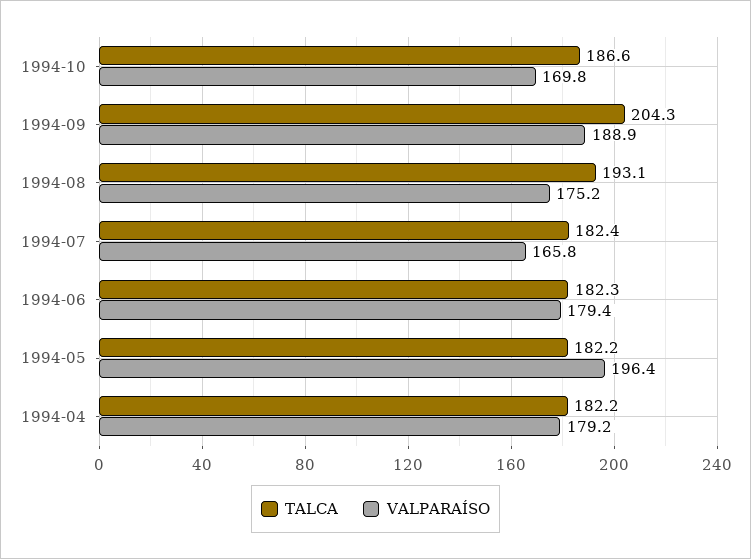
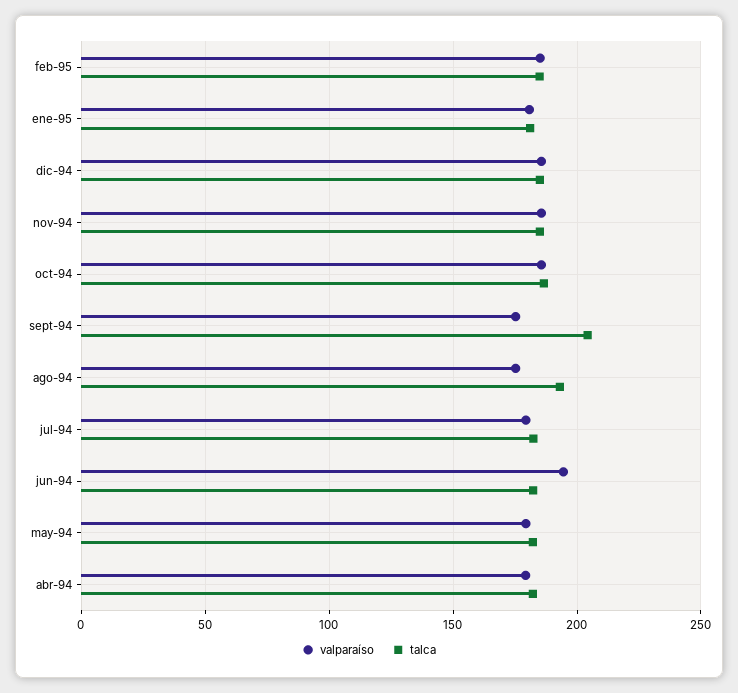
VALPARAÍSO, 1994-10: 169.8 -> 185
VALPARAÍSO, 1994-09: 188.9 -> 175
VALPARAÍSO, 1994-07: 165.8 -> 180
VALPARAÍSO, 1994-06: 179.4 -> 195
VALPARAÍSO, 1994-05: 196.4 -> 180
VALPARAÍSO, feb-95: none -> 185
TALCA, feb-95: none -> 185
VALPARAÍSO, ene-95: none -> 180
TALCA, ene-95: none -> 180
VALPARAÍSO, dic-94: none -> 185
TALCA, dic-94: none -> 185
VALPARAÍSO, nov-94: none -> 185
TALCA, nov-94: none -> 185

